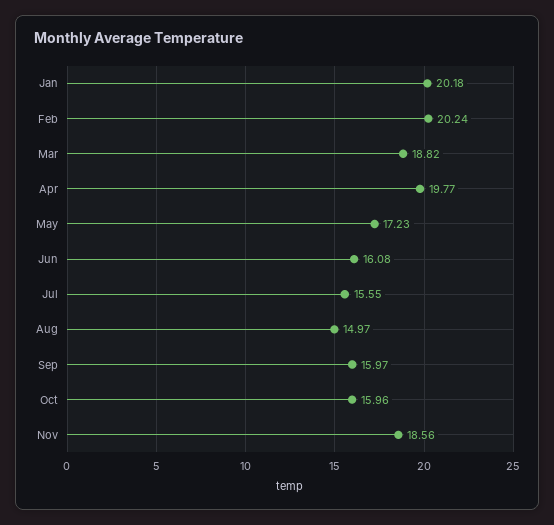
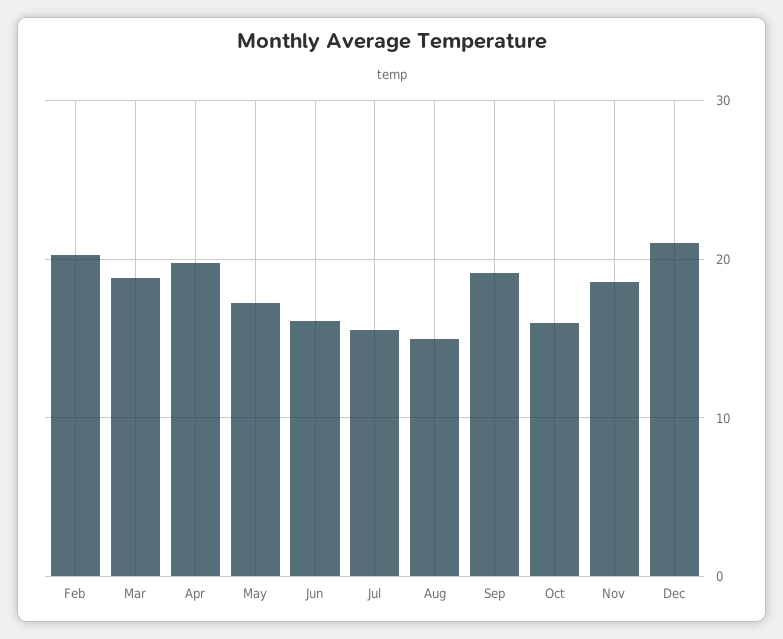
Jan: 20.18 -> none
Sep: 15.97 -> 19
Dec: none -> 21

